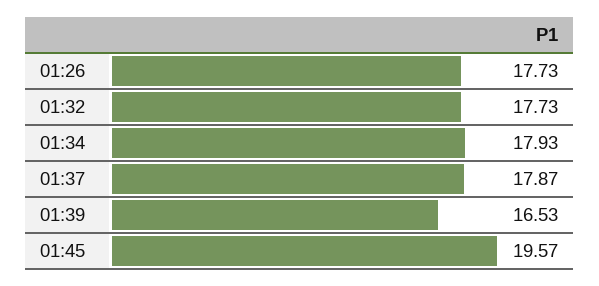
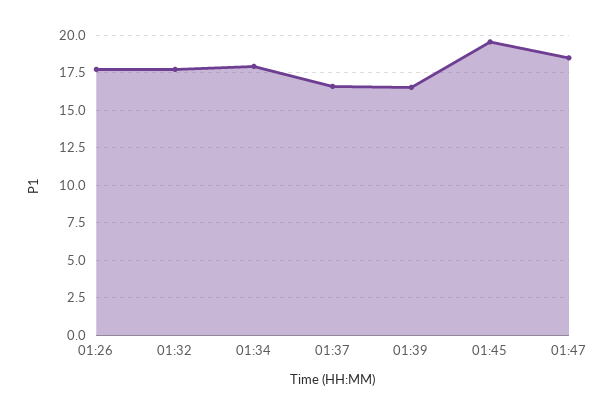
01:37: 17.87 -> 16.5
01:47: none -> 18.5

